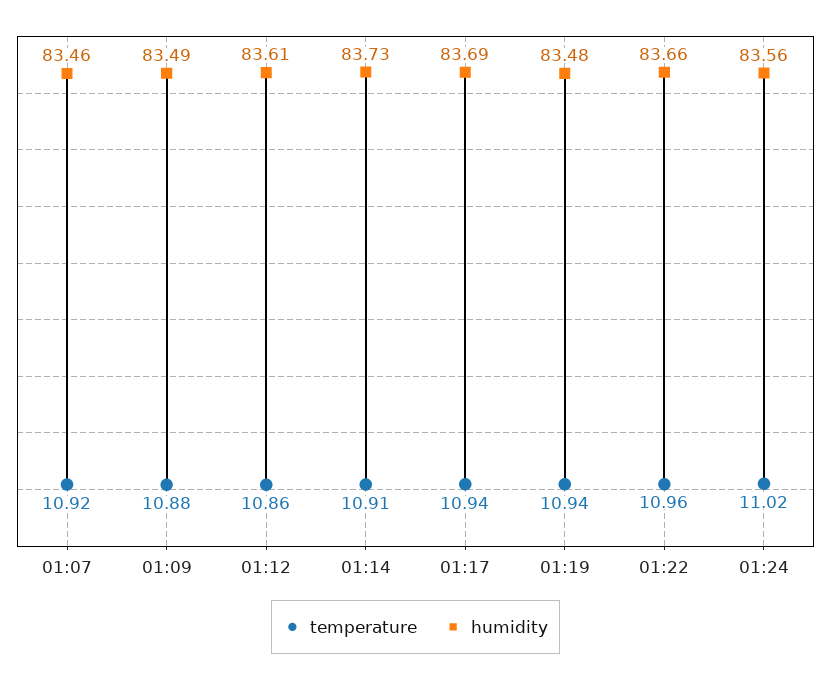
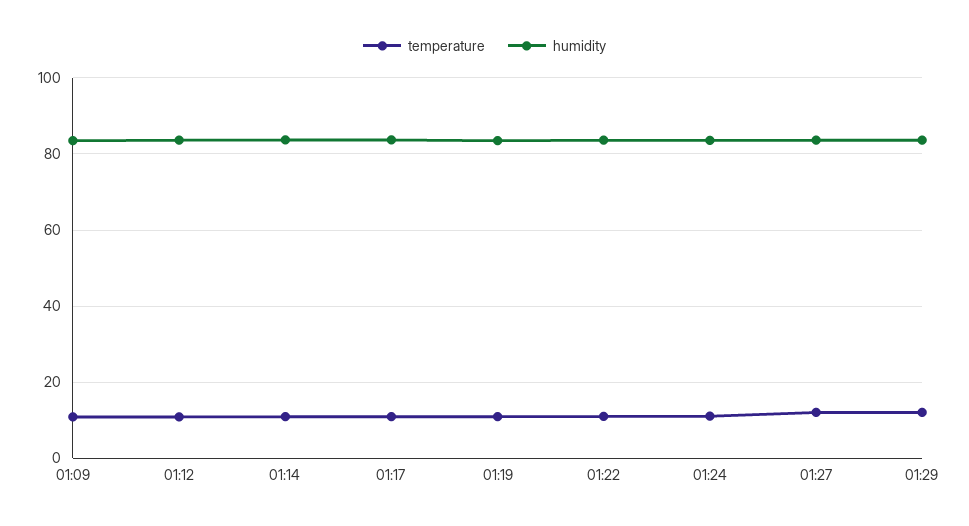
temperature, 01:07: 10.92 -> none
humidity, 01:07: 83.46 -> none
temperature, 01:27: none -> 12
humidity, 01:27: none -> 84
temperature, 01:29: none -> 12
humidity, 01:29: none -> 84

